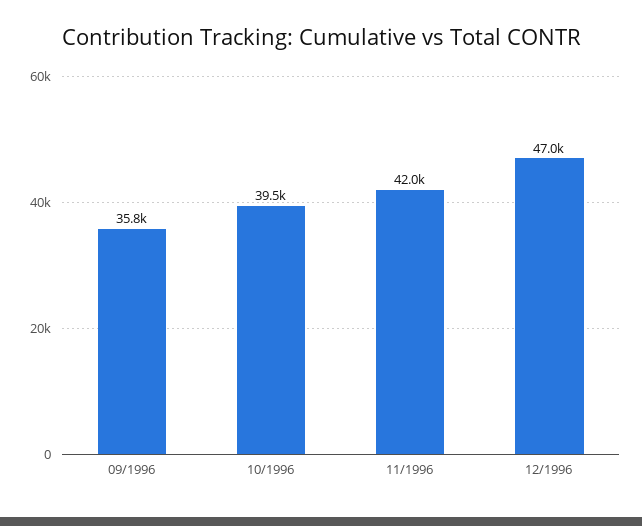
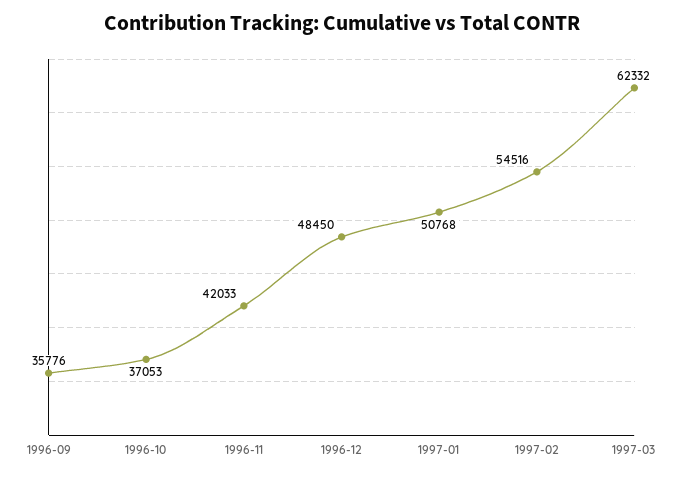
10/1996: 39500 -> 37053
12/1996: 47000 -> 48450
1997-01: none -> 50768
1997-02: none -> 54516
1997-03: none -> 62332

